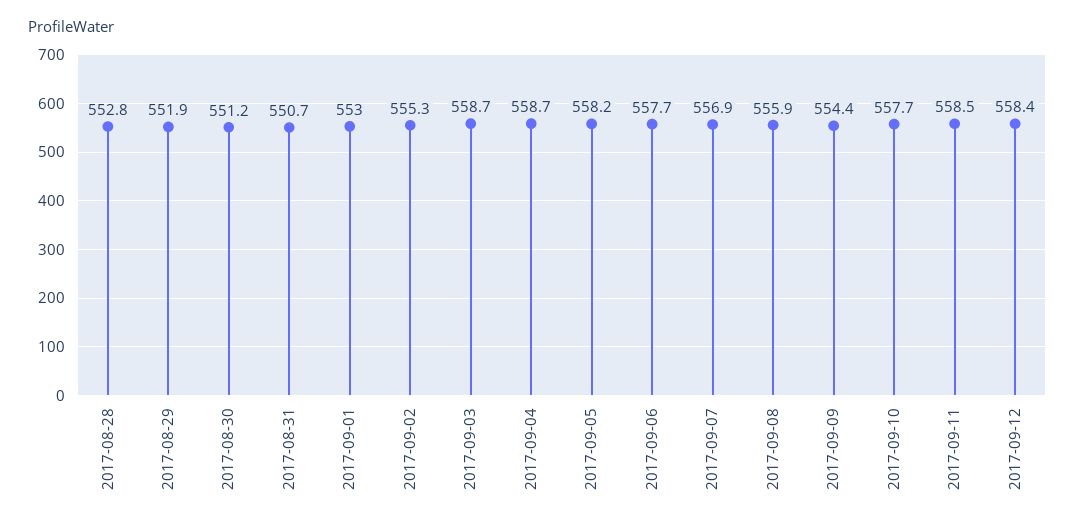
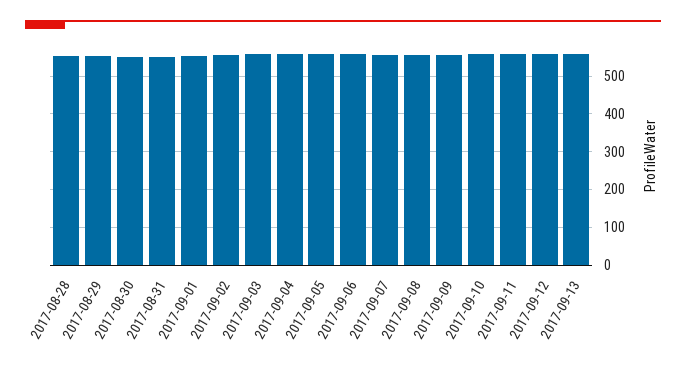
2017-09-13: none -> 560

